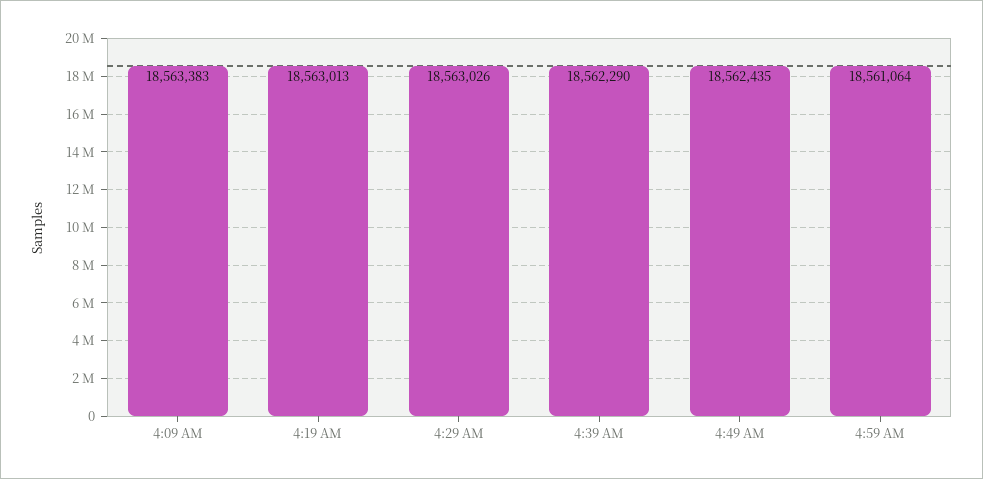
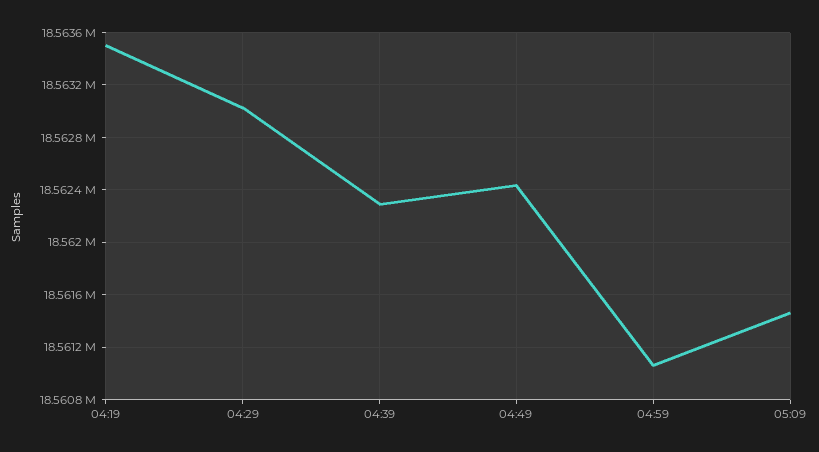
4:09 AM: 18563383 -> none
4:19 AM: 18563013 -> 18563500
05:09: none -> 18561450

